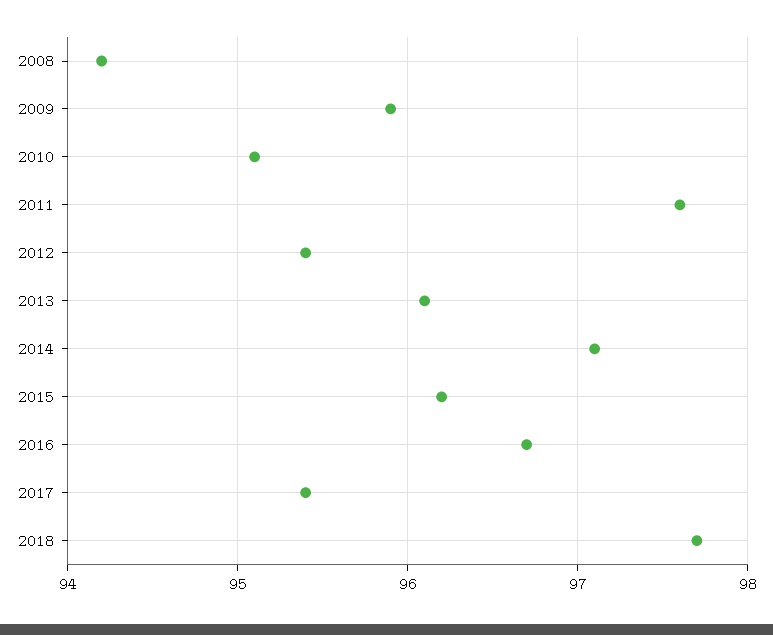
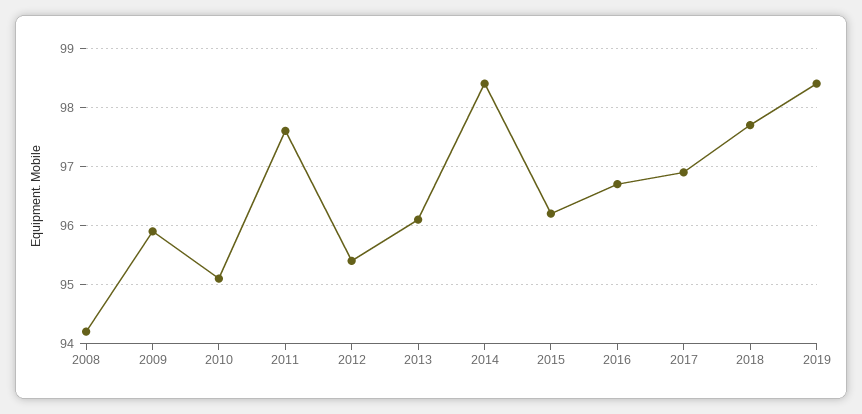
2014: 97.1 -> 98.5
2017: 95.4 -> 97
2019: none -> 98.5

